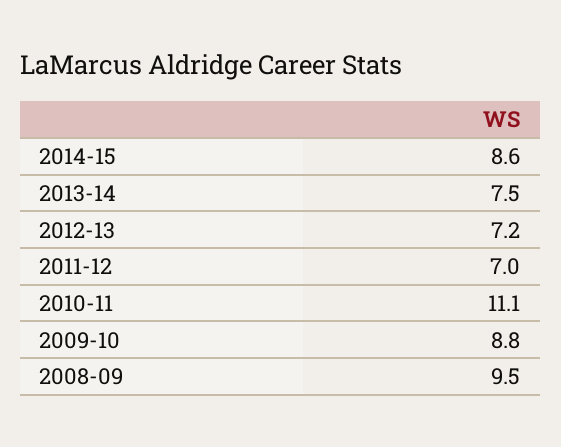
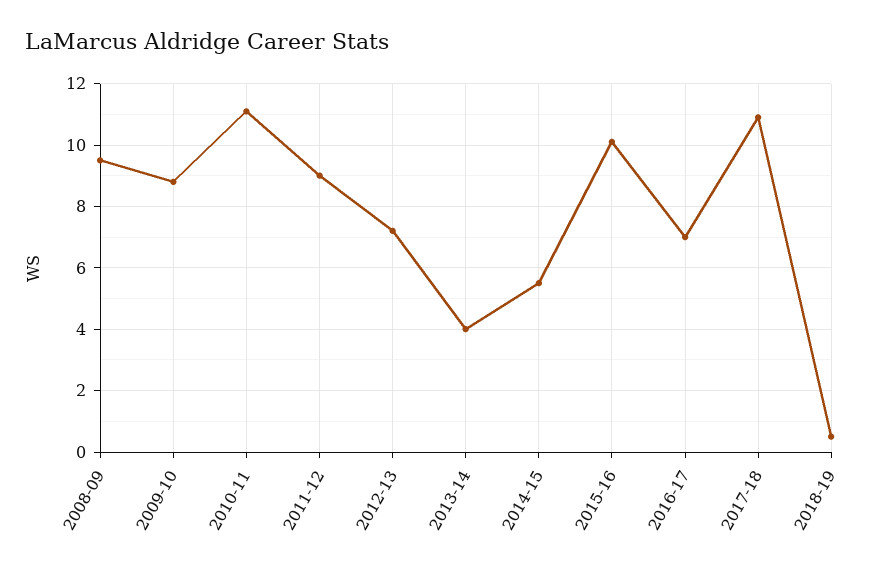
2014-15: 8.6 -> 5.5
2013-14: 7.5 -> 4
2011-12: 7 -> 9
2015-16: none -> 10
2016-17: none -> 7
2017-18: none -> 11
2018-19: none -> 0.5

